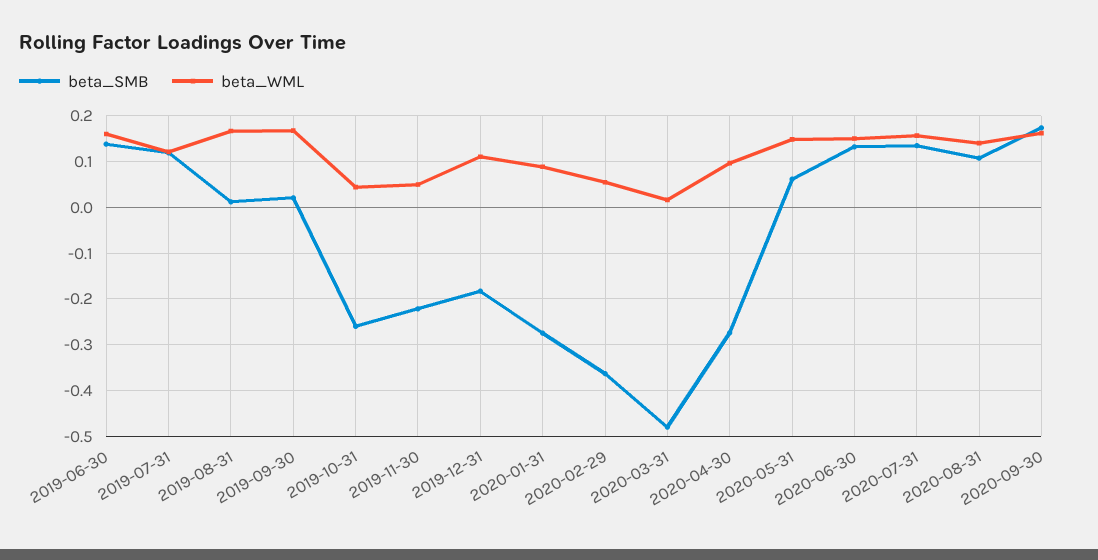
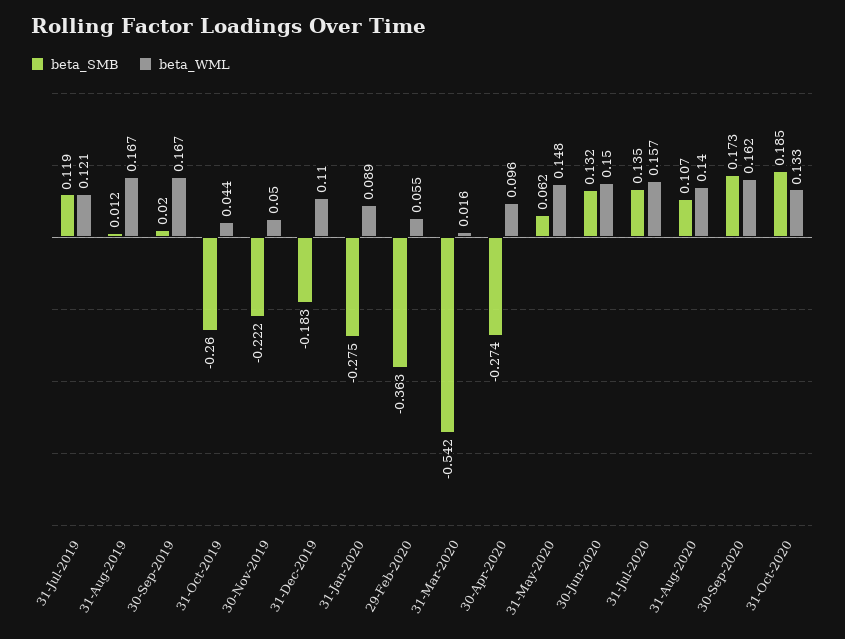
beta_SMB, 2019-06-30: 0.14 -> none
beta_WML, 2019-06-30: 0.16 -> none
beta_SMB, 2020-03-31: -0.48 -> -0.542
beta_SMB, 31-Oct-2020: none -> 0.185
beta_WML, 31-Oct-2020: none -> 0.133

